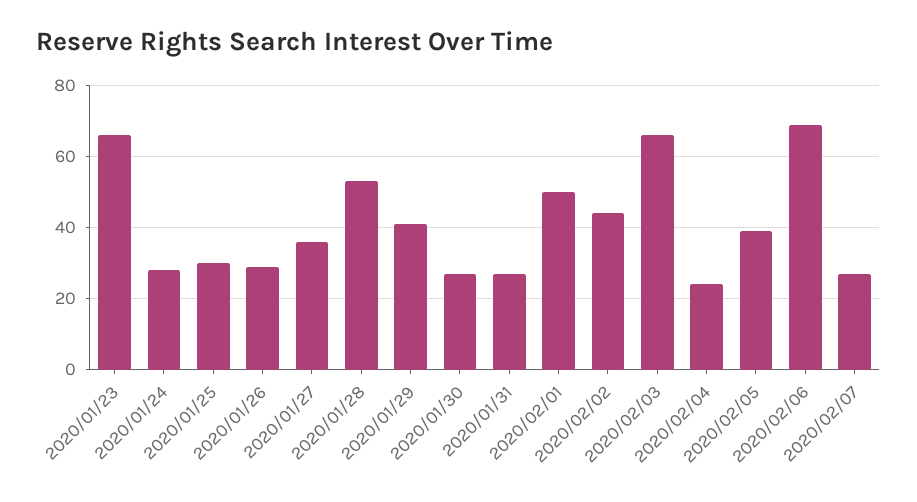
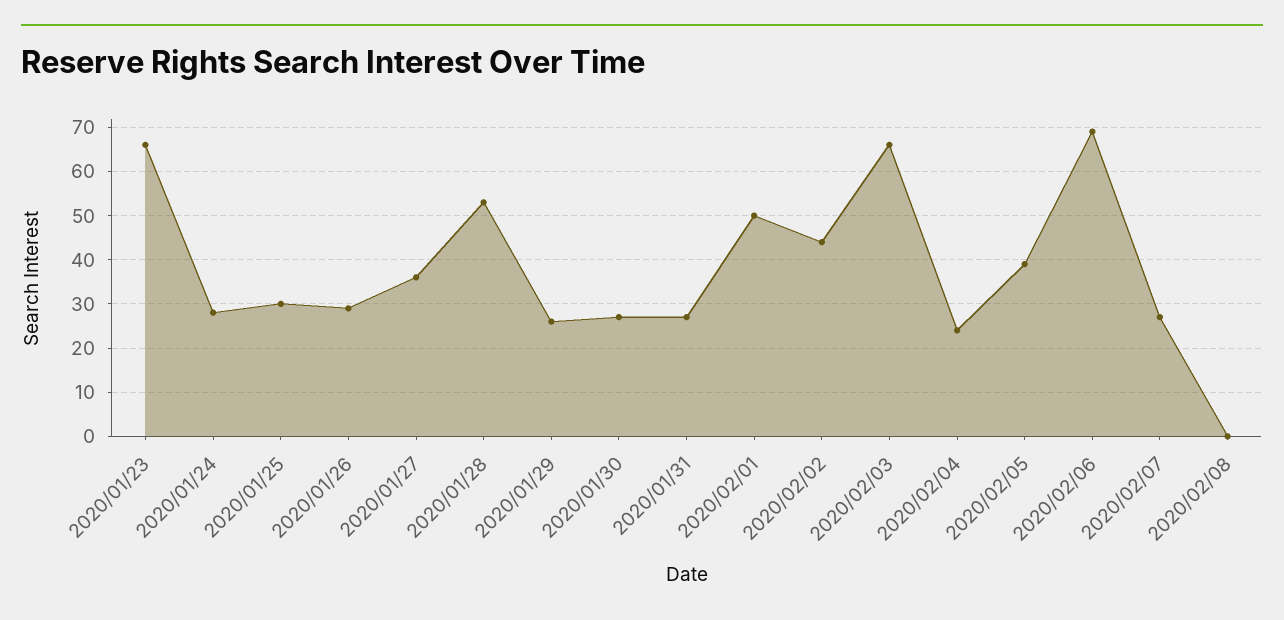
2020/01/29: 40 -> 25
2020/02/08: none -> 0

